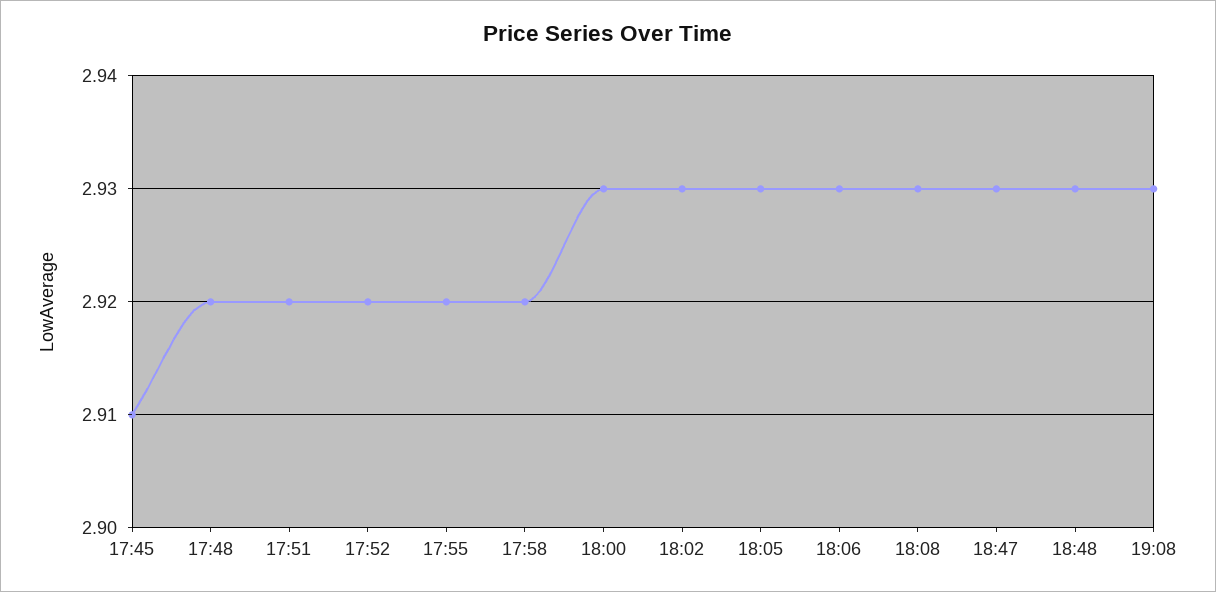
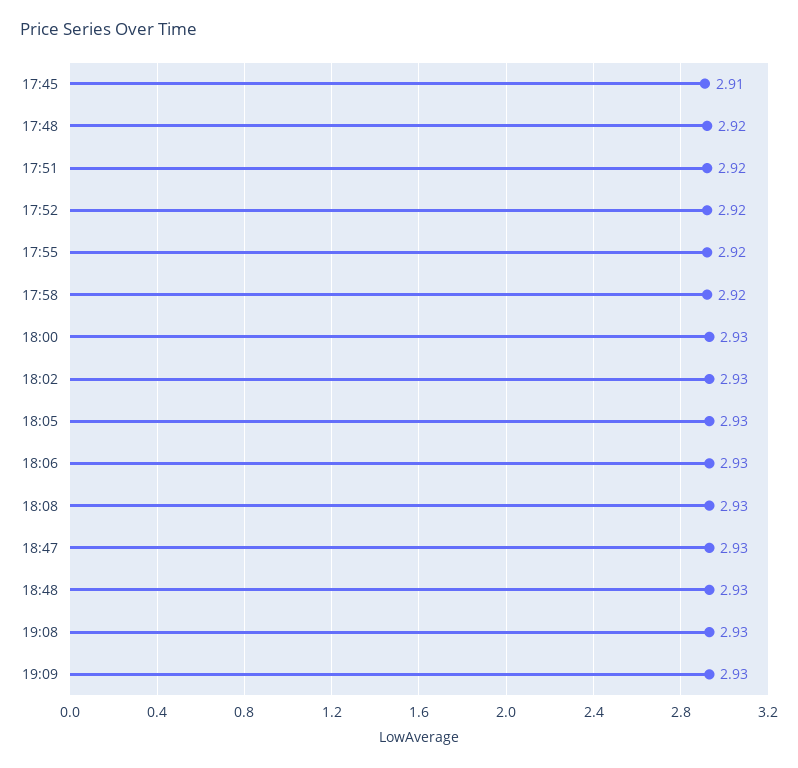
19:09: none -> 2.93

